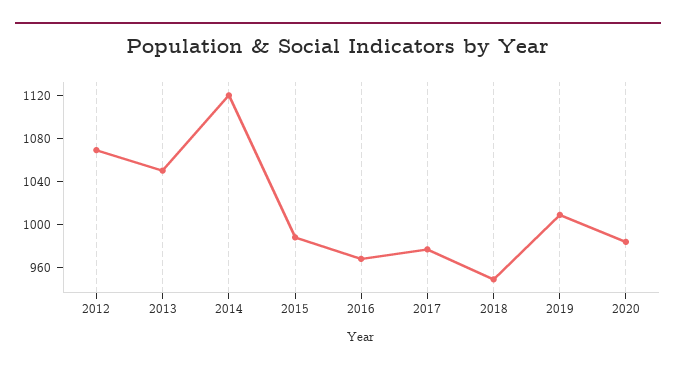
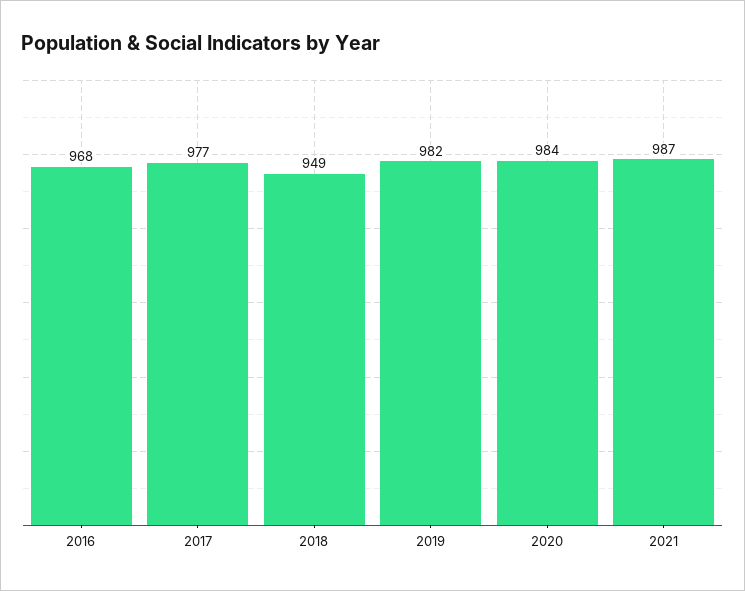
2012: 1070 -> none
2013: 1050 -> none
2014: 1120 -> none
2015: 990 -> none
2019: 1010 -> 982
2021: none -> 987

